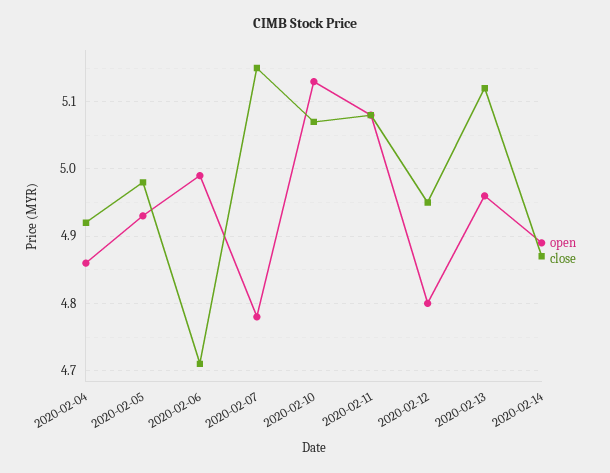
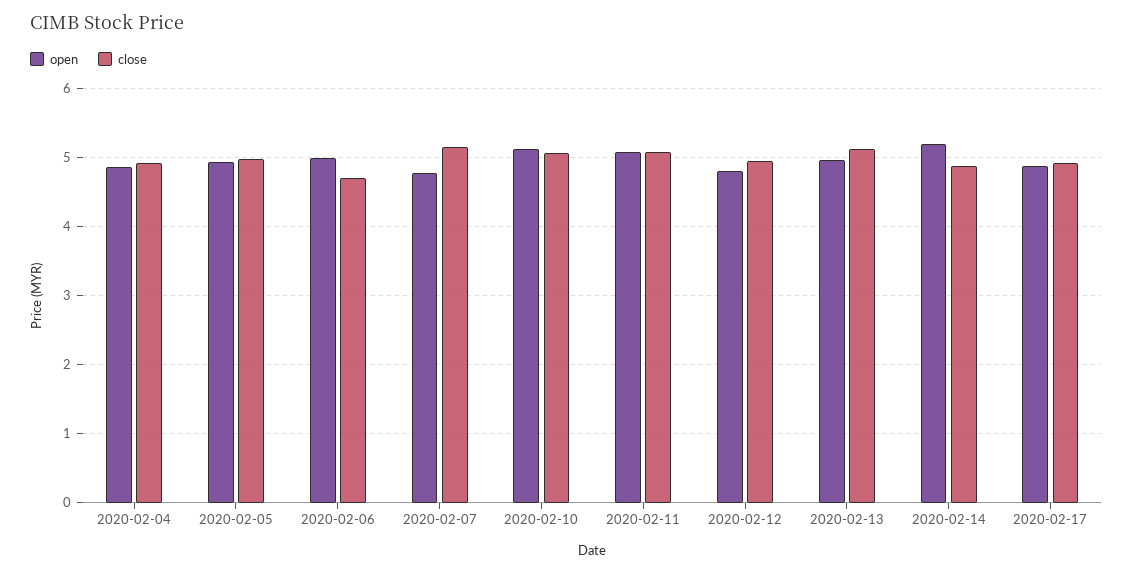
open, 2020-02-14: 4.89 -> 5.2
open, 2020-02-17: none -> 4.9
close, 2020-02-17: none -> 4.9

